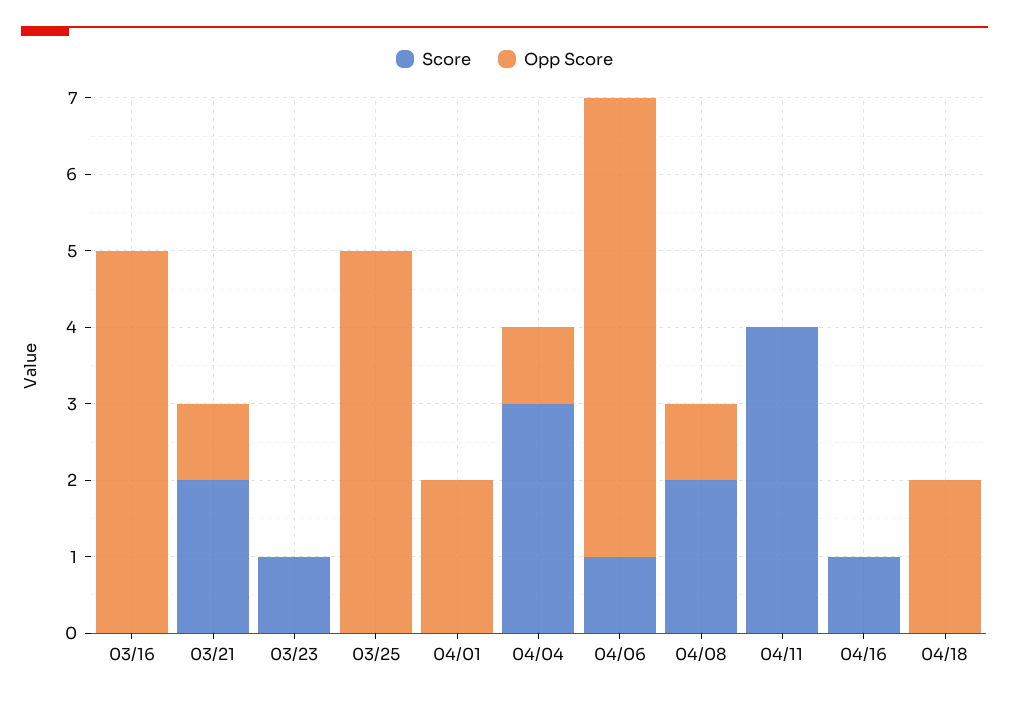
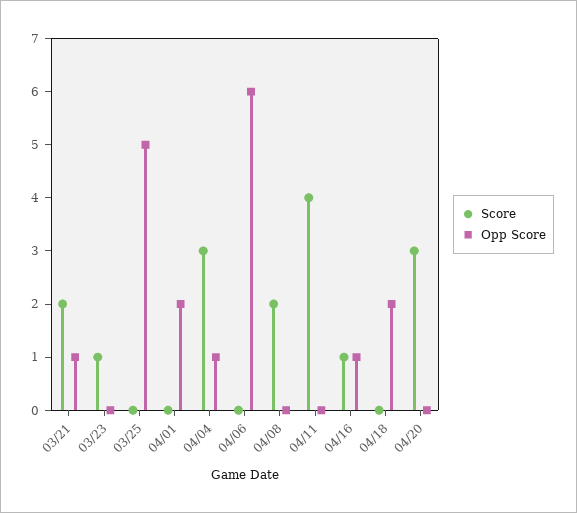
Score, 03/16: 0 -> none
Opp Score, 03/16: 5 -> none
Score, 04/06: 1 -> 0
Opp Score, 04/08: 1 -> 0
Opp Score, 04/16: 0 -> 1
Score, 04/20: none -> 3
Opp Score, 04/20: none -> 0

